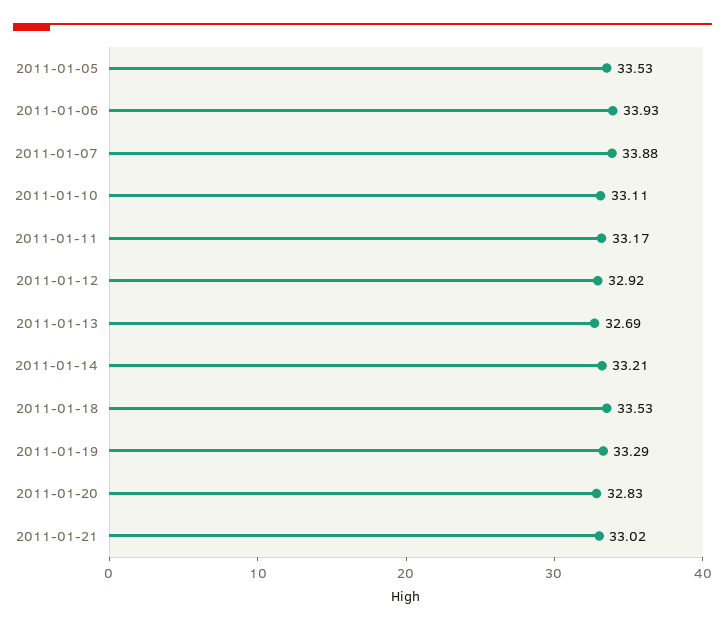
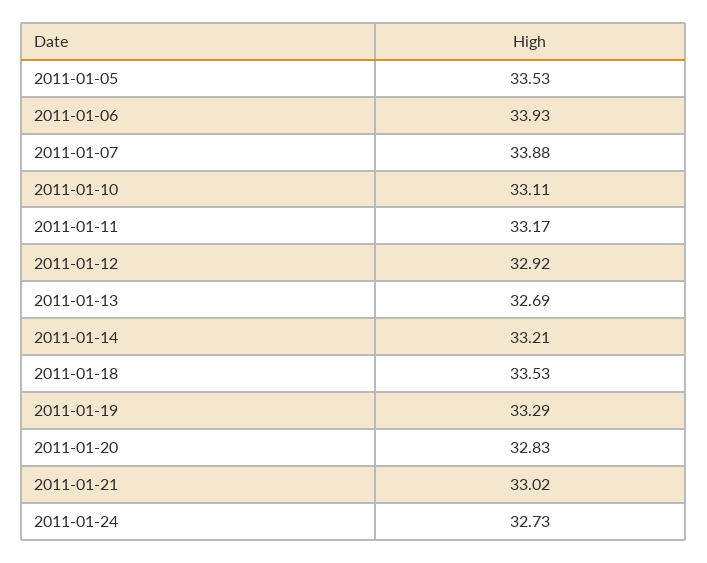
2011-01-24: none -> 32.73

